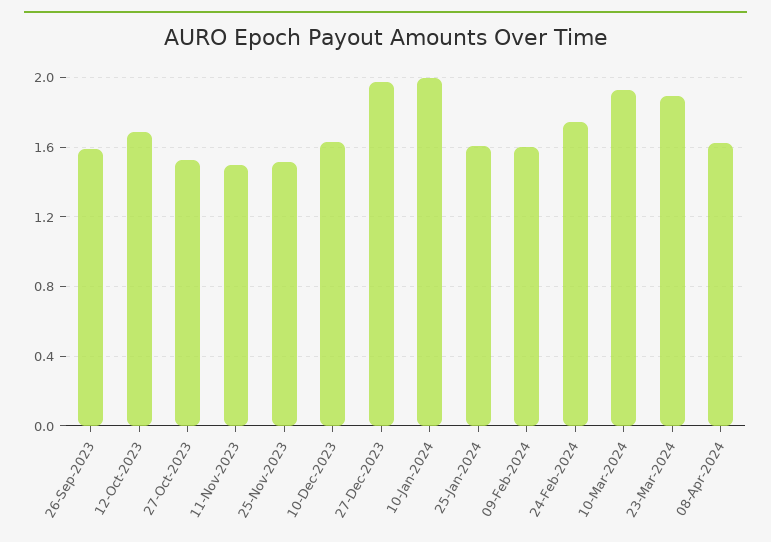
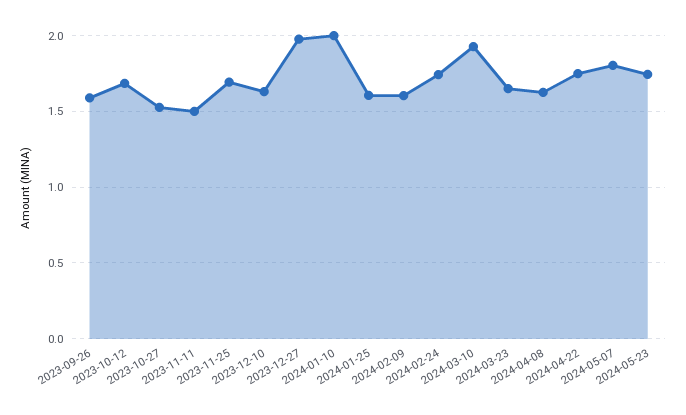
25-Nov-2023: 1.5 -> 1.7
23-Mar-2024: 1.9 -> 1.65
2024-04-22: none -> 1.75
2024-05-07: none -> 1.8
2024-05-23: none -> 1.75

